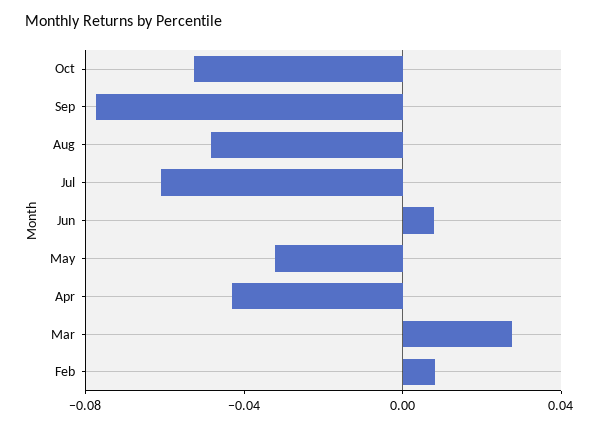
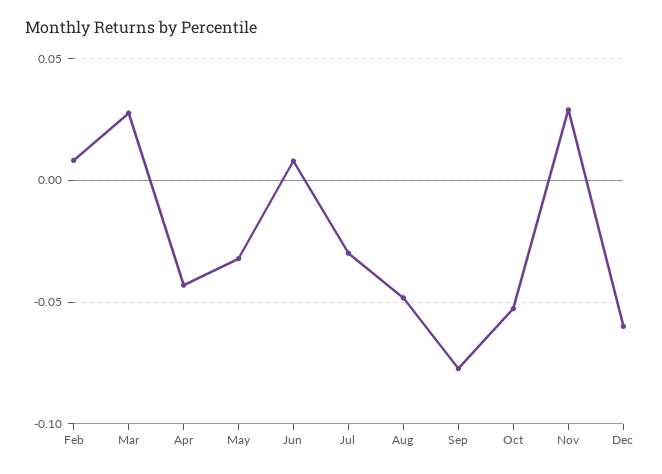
Jul: -0.06 -> -0.03
Nov: none -> 0.03
Dec: none -> -0.06

